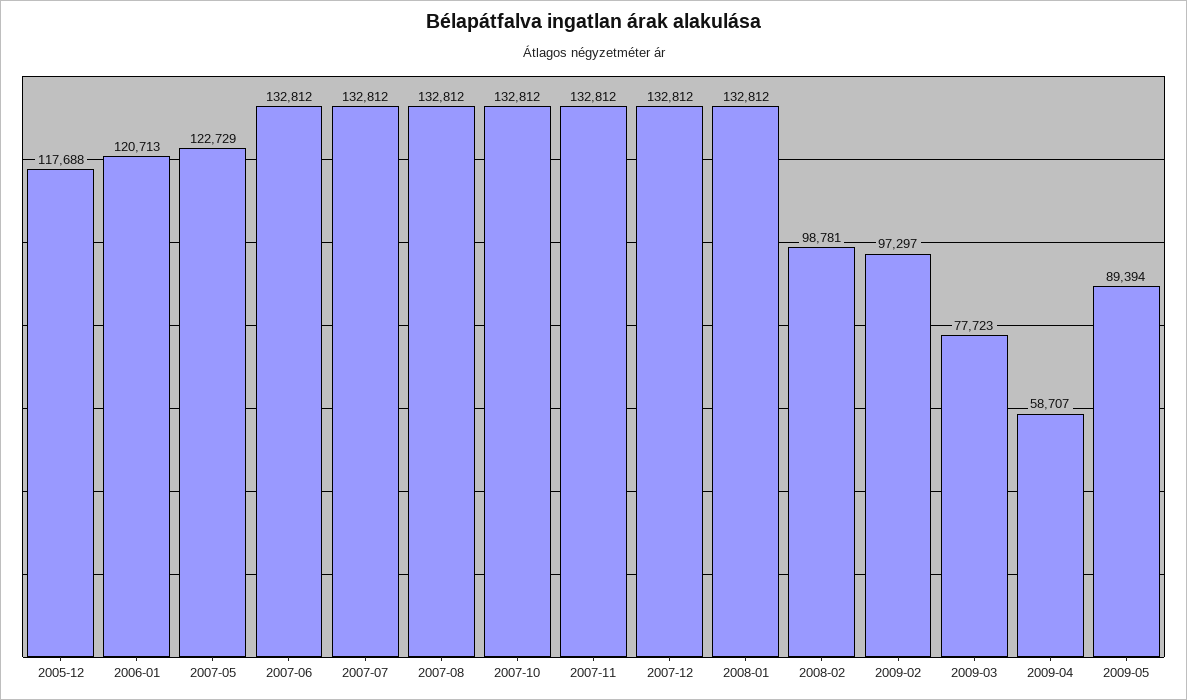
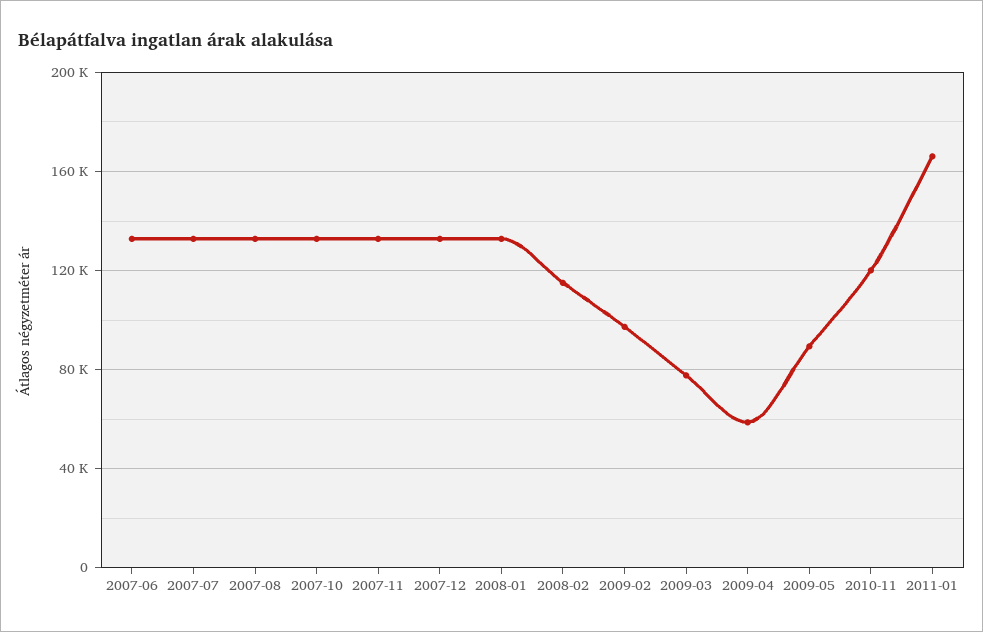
2005-12: 117688 -> none
2006-01: 120713 -> none
2007-05: 122729 -> none
2008-02: 98781 -> 115000
2010-11: none -> 120000
2011-01: none -> 165000

